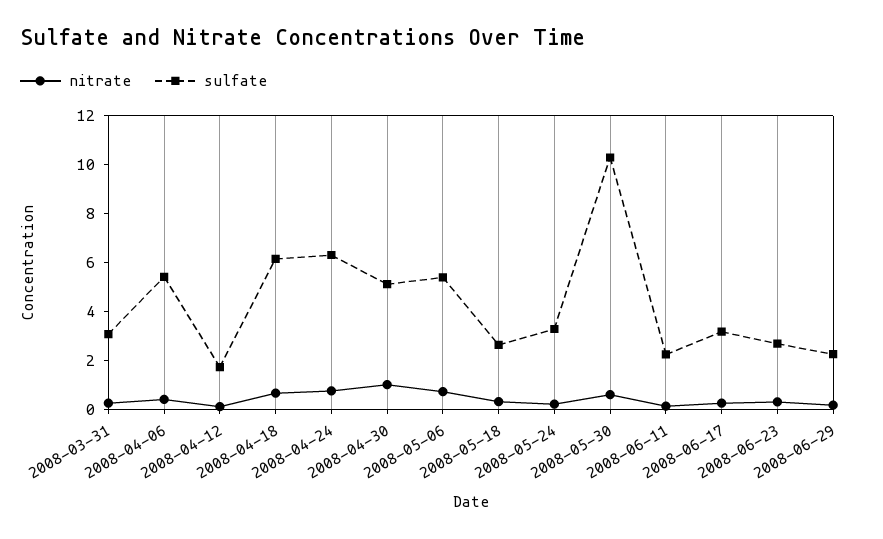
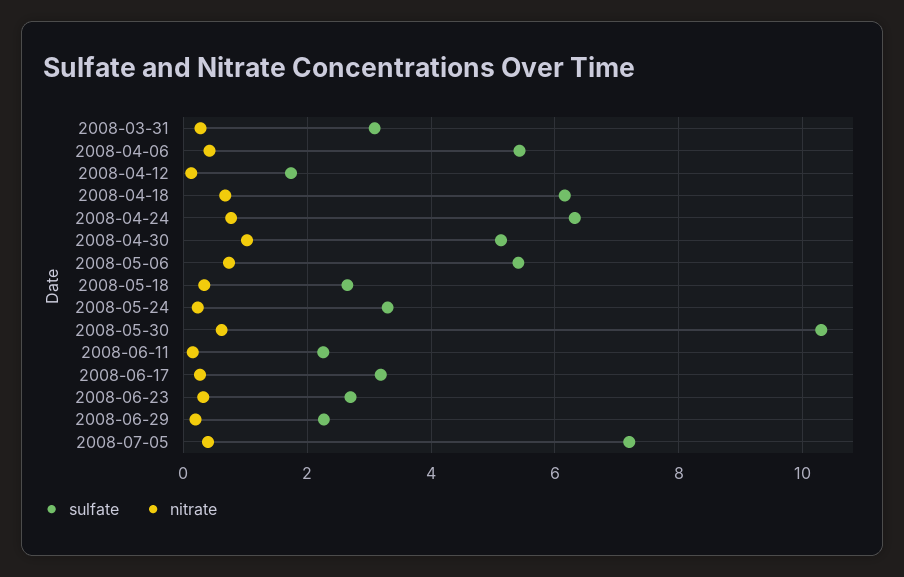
sulfate, 2008-07-05: none -> 7.2
nitrate, 2008-07-05: none -> 0.4

